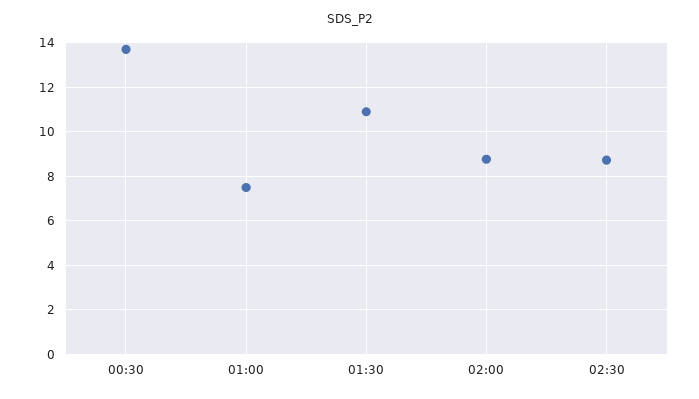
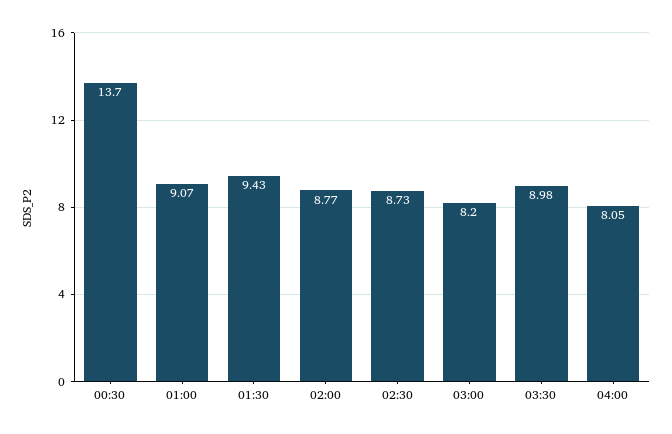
01:00: 7.5 -> 9.07
01:30: 11 -> 9.43
03:00: none -> 8.2
03:30: none -> 8.98
04:00: none -> 8.05

